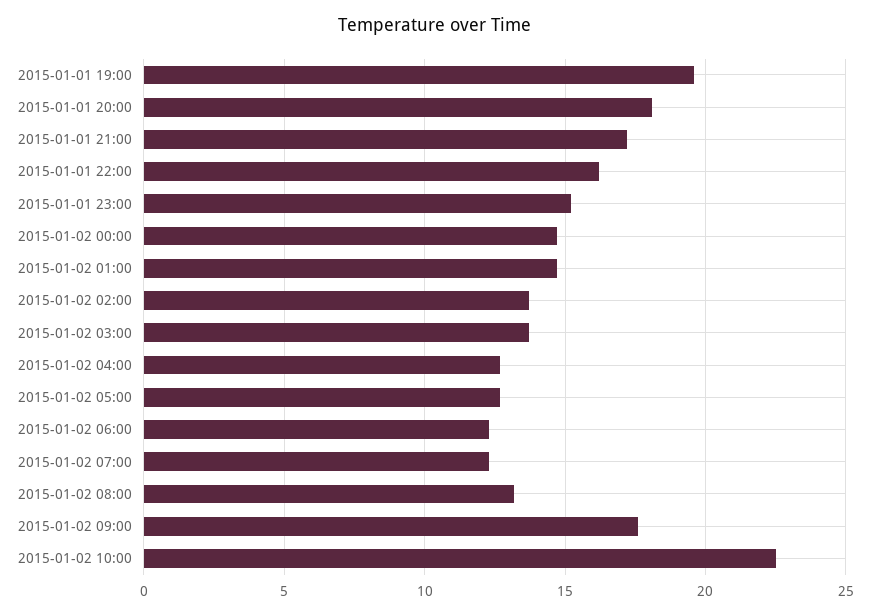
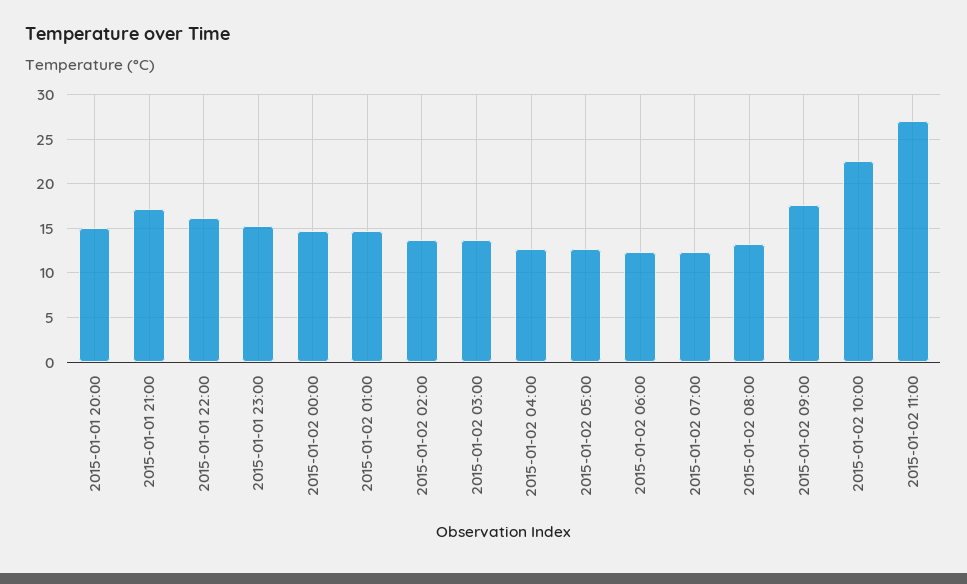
2015-01-01 19:00: 19.5 -> none
2015-01-01 20:00: 18 -> 15
2015-01-02 11:00: none -> 27

